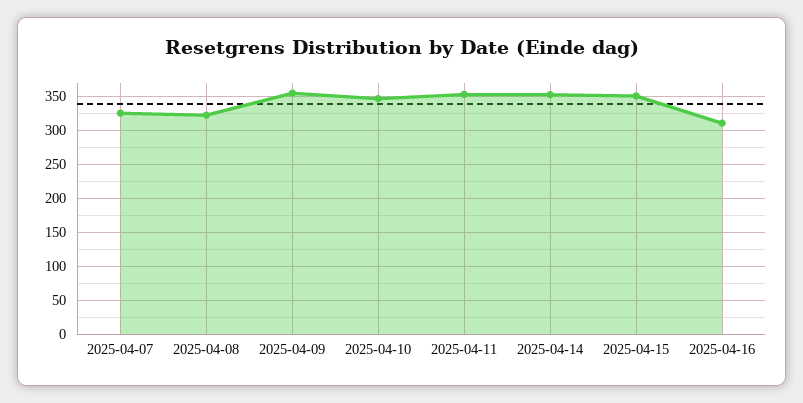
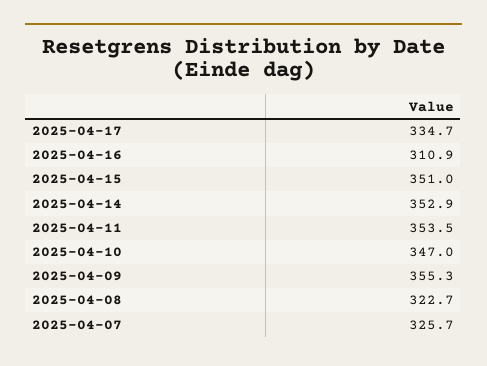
2025-04-17: none -> 334.7

